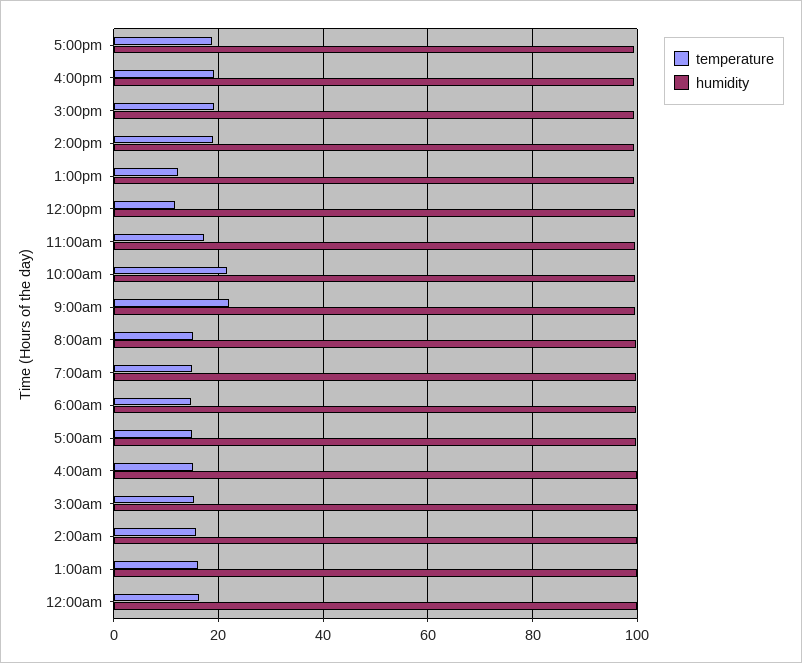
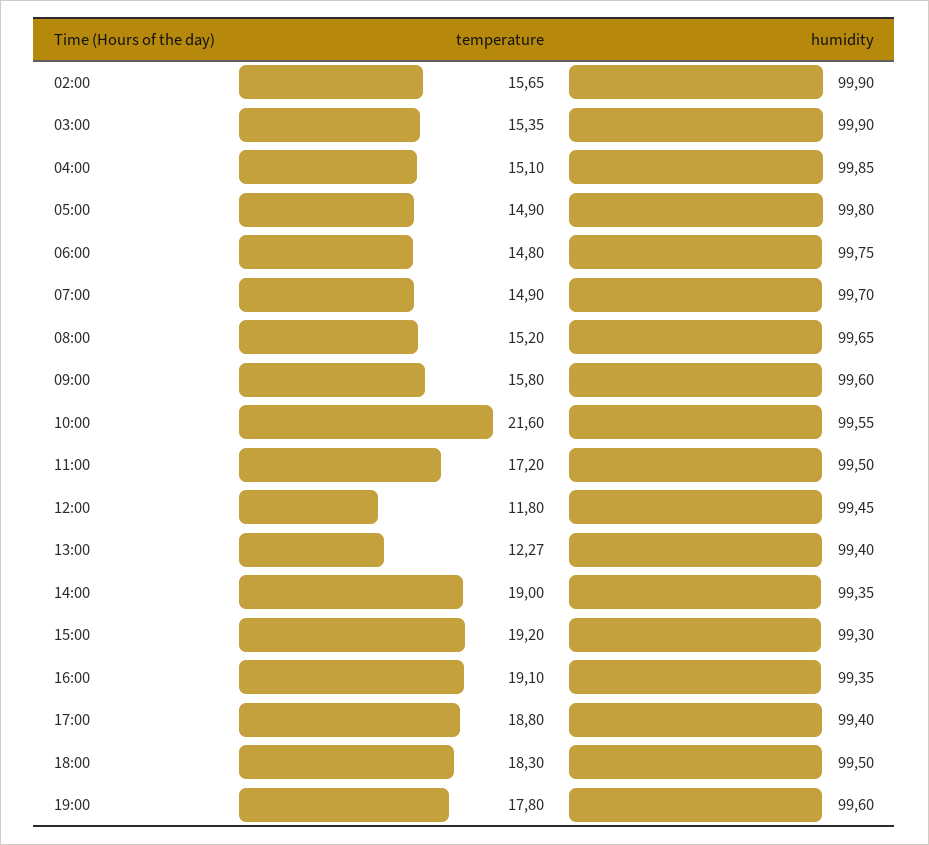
temperature, 9:00am: 22 -> 15.8
temperature, 1:00am: 16 -> none
humidity, 1:00am: 100 -> none
temperature, 12:00am: 16 -> none
humidity, 12:00am: 100 -> none
temperature, 18:00: none -> 18.3
humidity, 18:00: none -> 99.5
temperature, 19:00: none -> 17.8
humidity, 19:00: none -> 99.6

